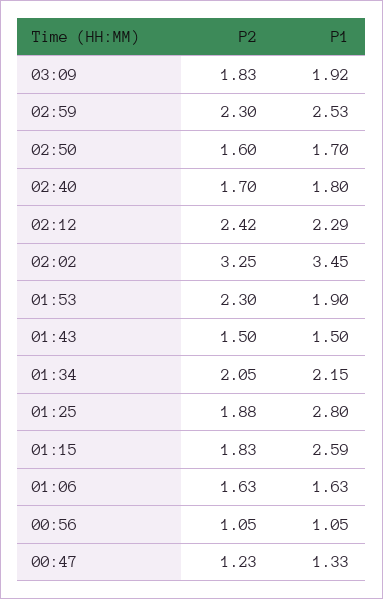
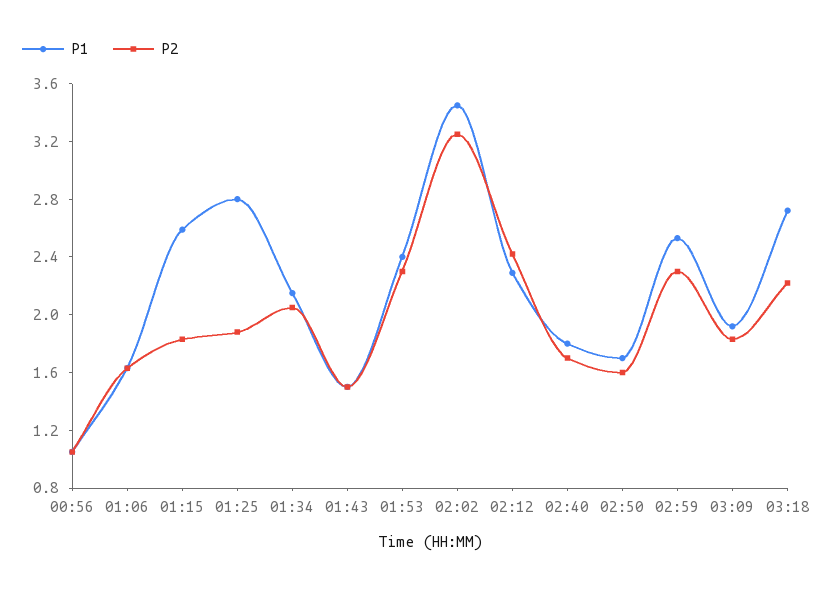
P1, 01:53: 1.9 -> 2.4
P2, 00:47: 1.23 -> none
P1, 00:47: 1.33 -> none
P1, 03:18: none -> 2.7
P2, 03:18: none -> 2.2

